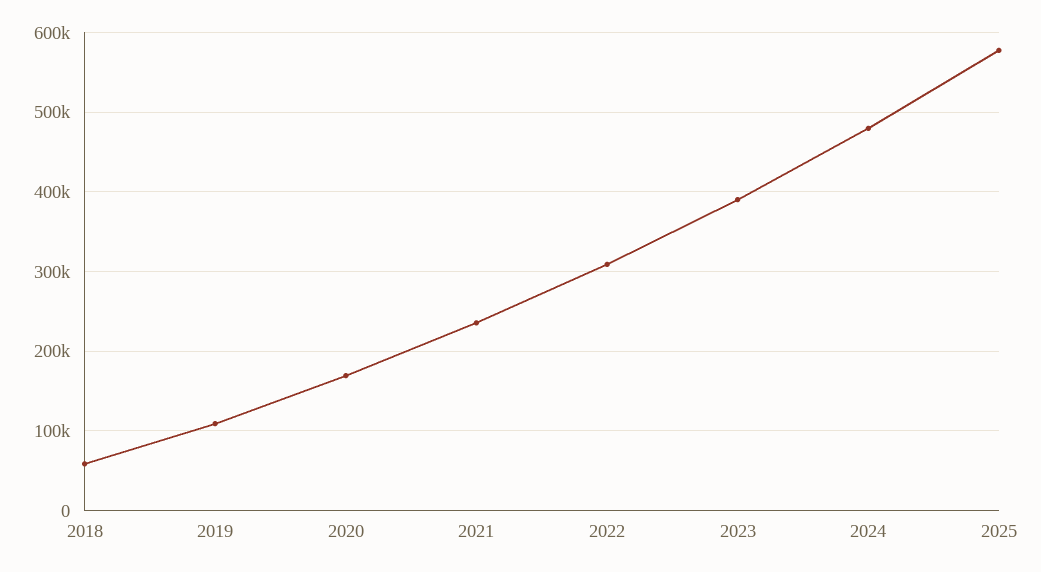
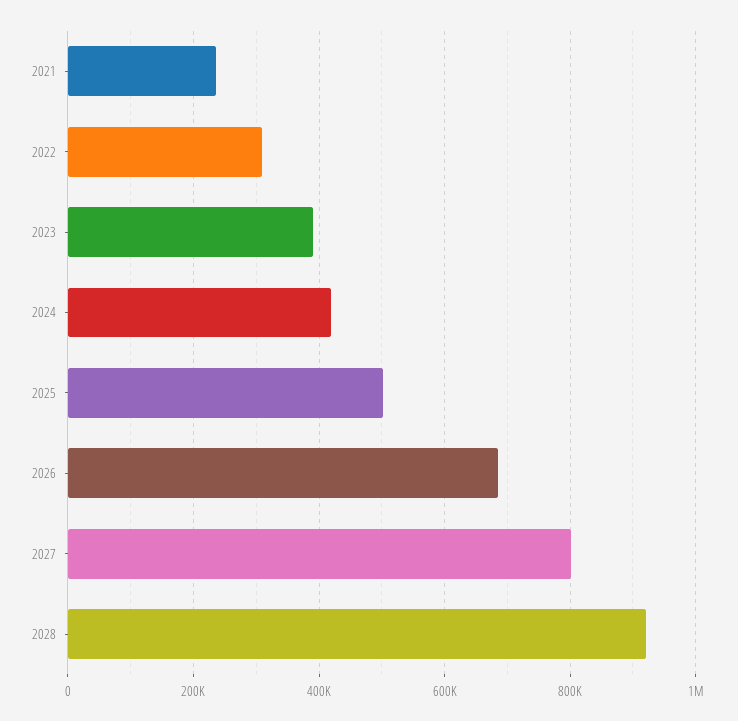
2018: 60000 -> none
2019: 110000 -> none
2020: 170000 -> none
2024: 480000 -> 420000
2025: 580000 -> 500000
2026: none -> 680000
2027: none -> 800000
2028: none -> 920000

